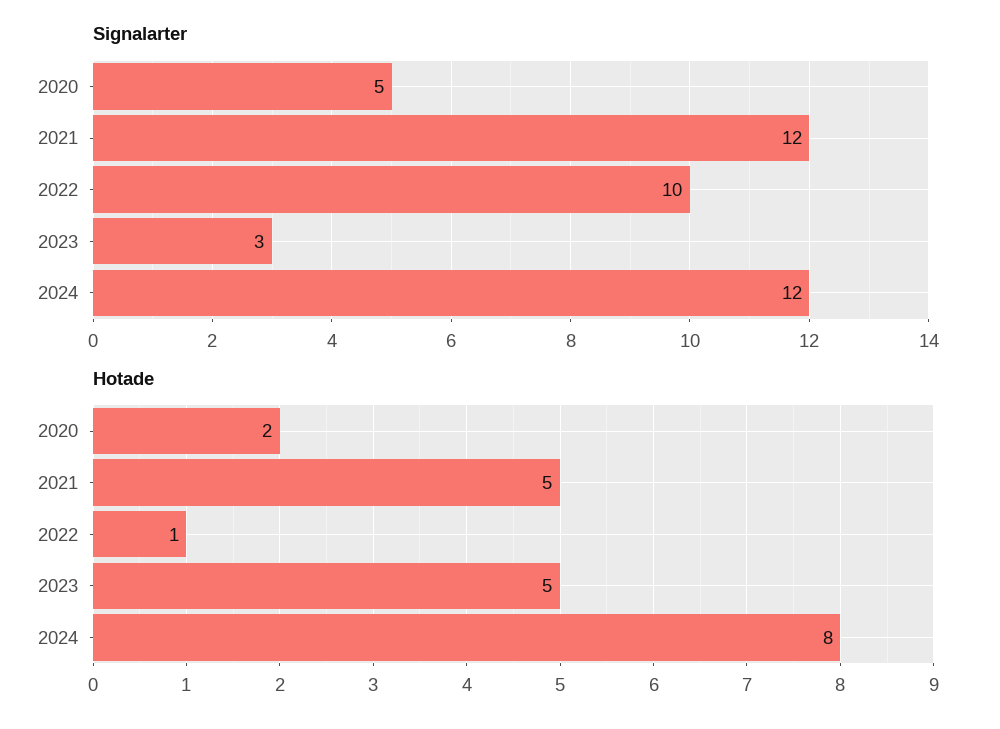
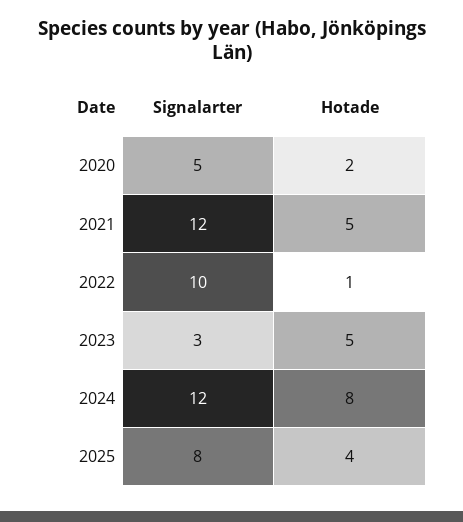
Signalarter, 2025: none -> 8
Hotade, 2025: none -> 4

